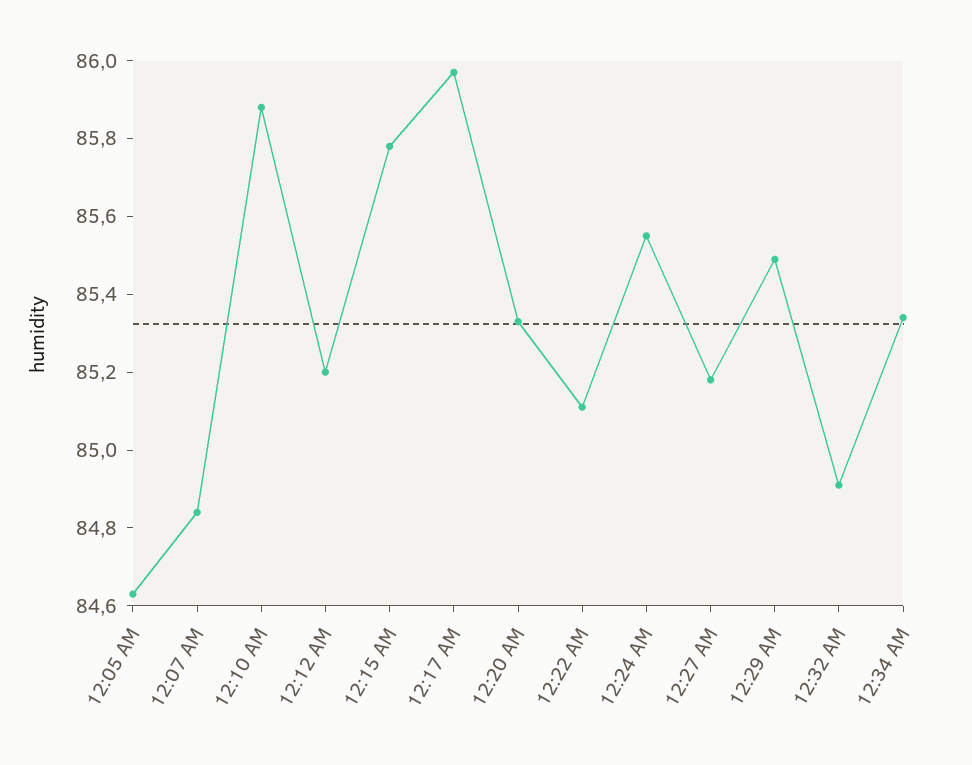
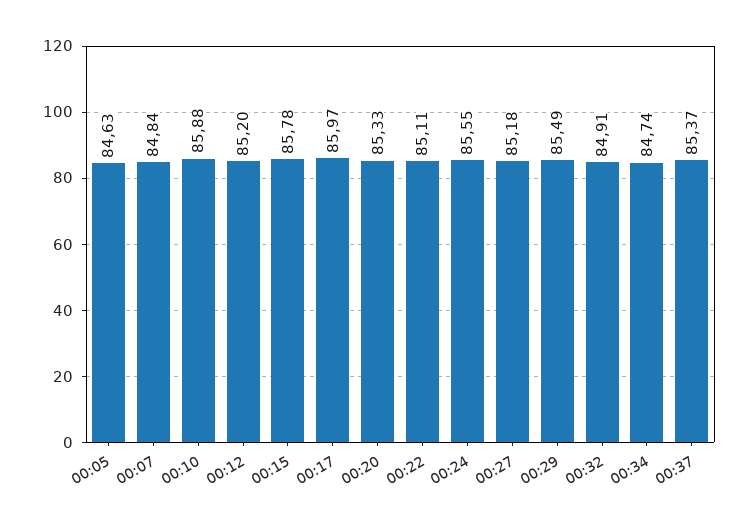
12:34 AM: 85.35 -> 84.74
00:37: none -> 85.37

